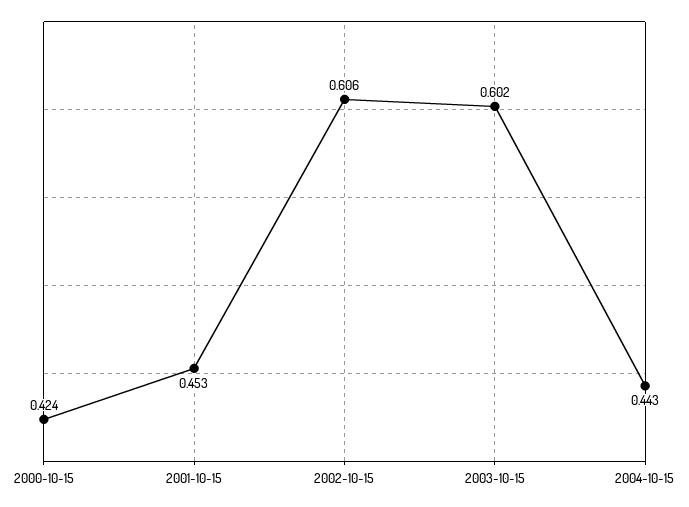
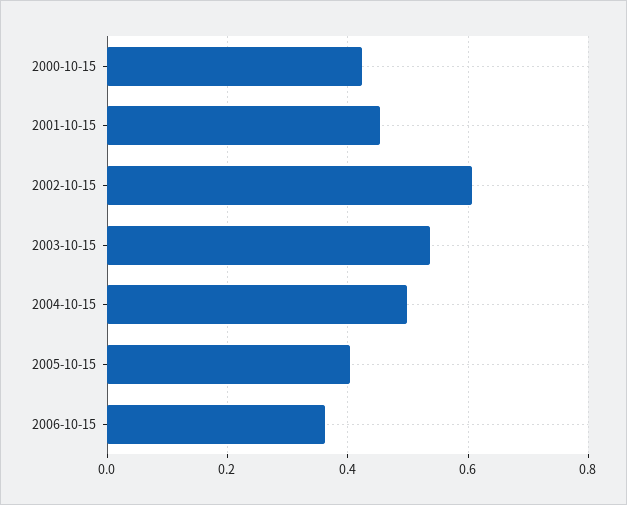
2003-10-15: 0.602 -> 0.54
2004-10-15: 0.443 -> 0.5
2005-10-15: none -> 0.4
2006-10-15: none -> 0.36

